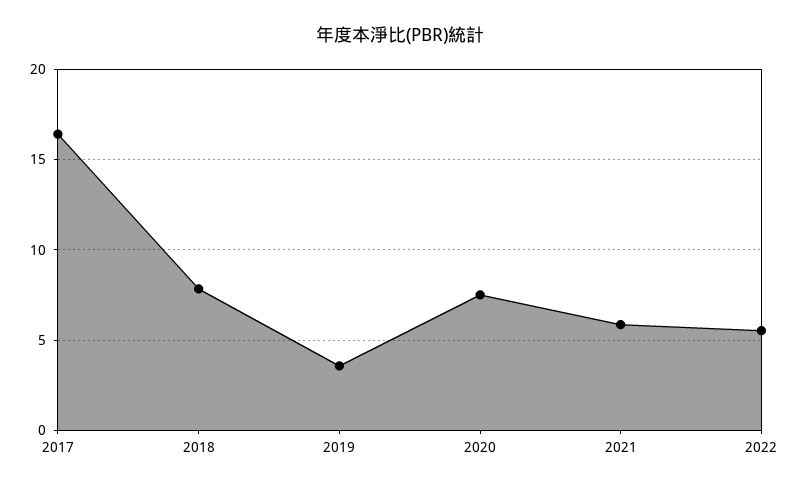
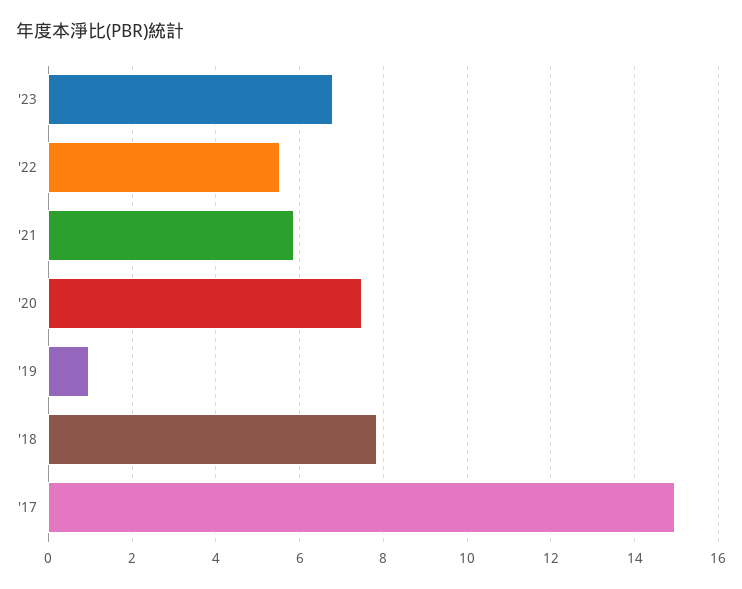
2017: 16.5 -> 15
2019: 3.5 -> 1
'23: none -> 6.8

